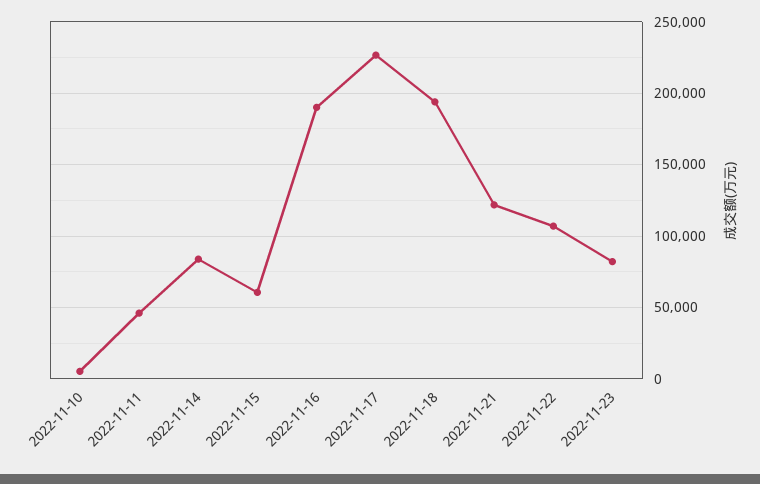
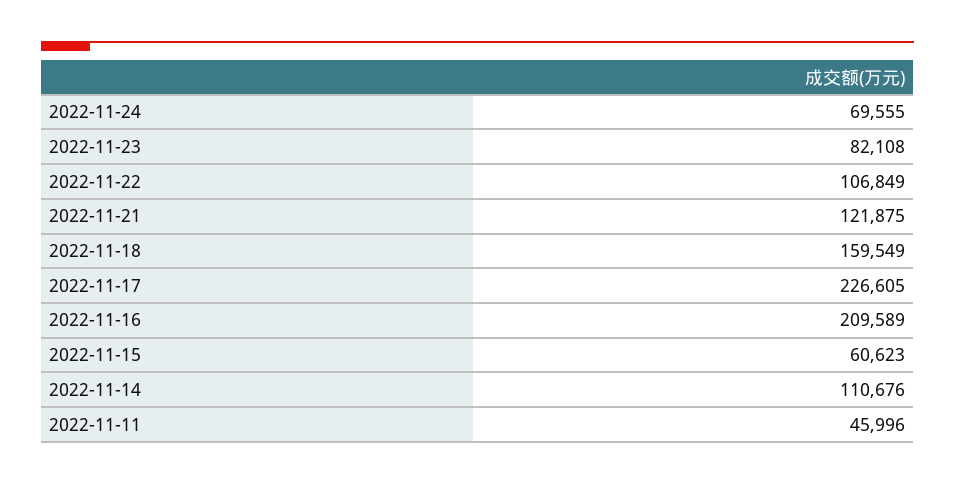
2022-11-10: 5000 -> none
2022-11-14: 85000 -> 110676
2022-11-16: 190000 -> 209589
2022-11-18: 195000 -> 159549
2022-11-24: none -> 69555

